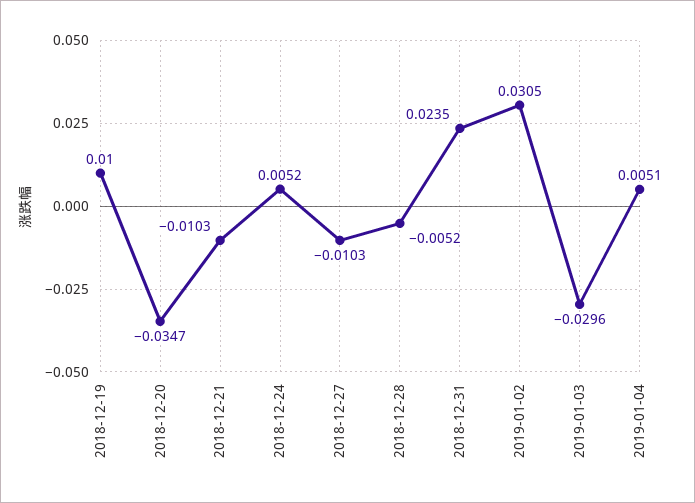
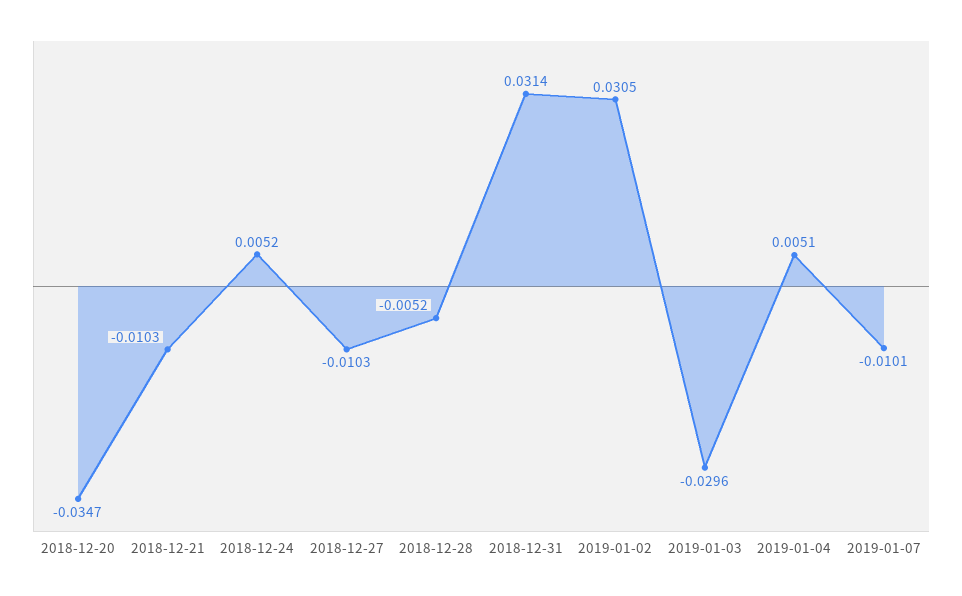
2018-12-19: 0.01 -> none
2018-12-31: 0.0235 -> 0.0314
2019-01-07: none -> -0.0101

